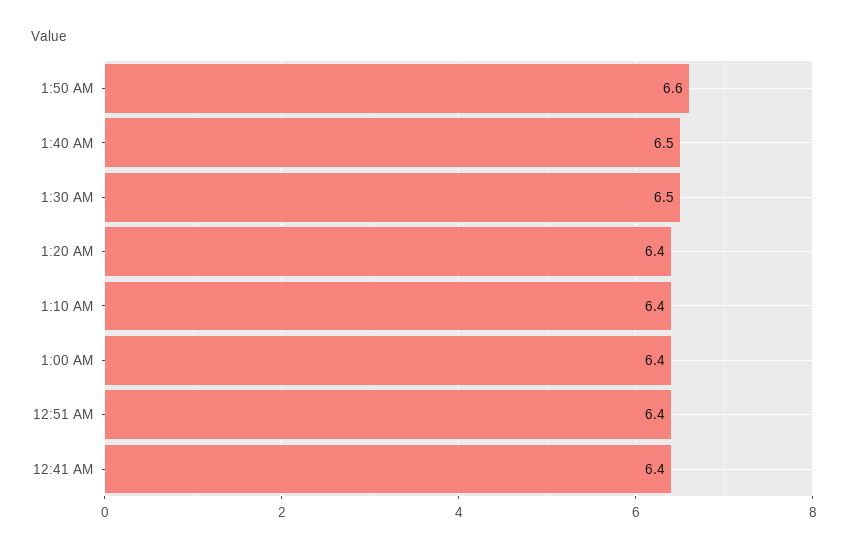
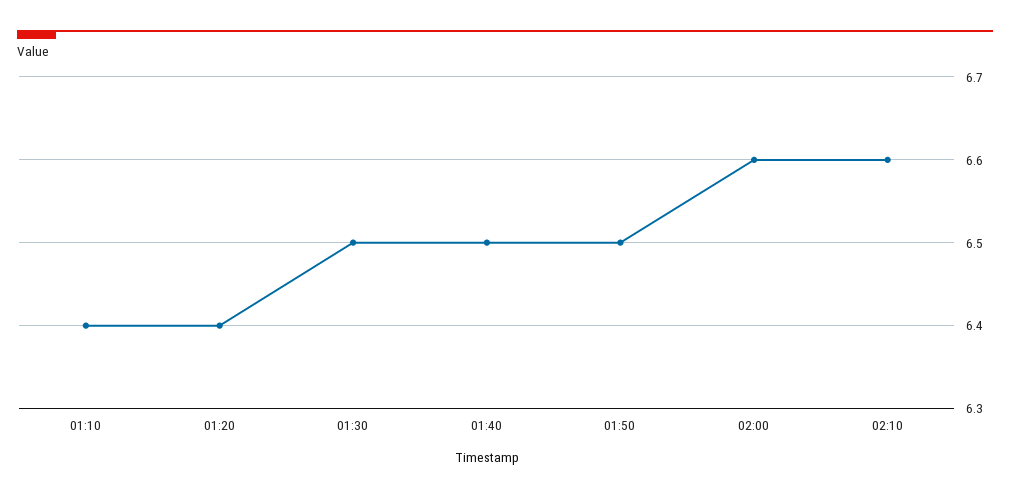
1:50 AM: 6.6 -> 6.5
1:00 AM: 6.4 -> none
12:51 AM: 6.4 -> none
12:41 AM: 6.4 -> none
02:00: none -> 6.6
02:10: none -> 6.6

